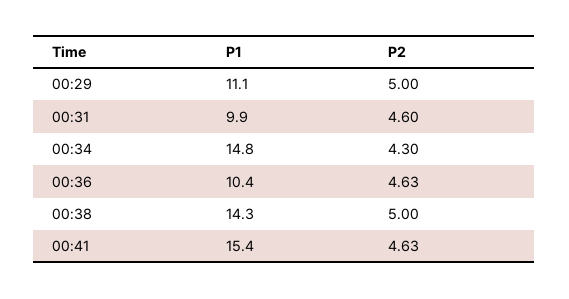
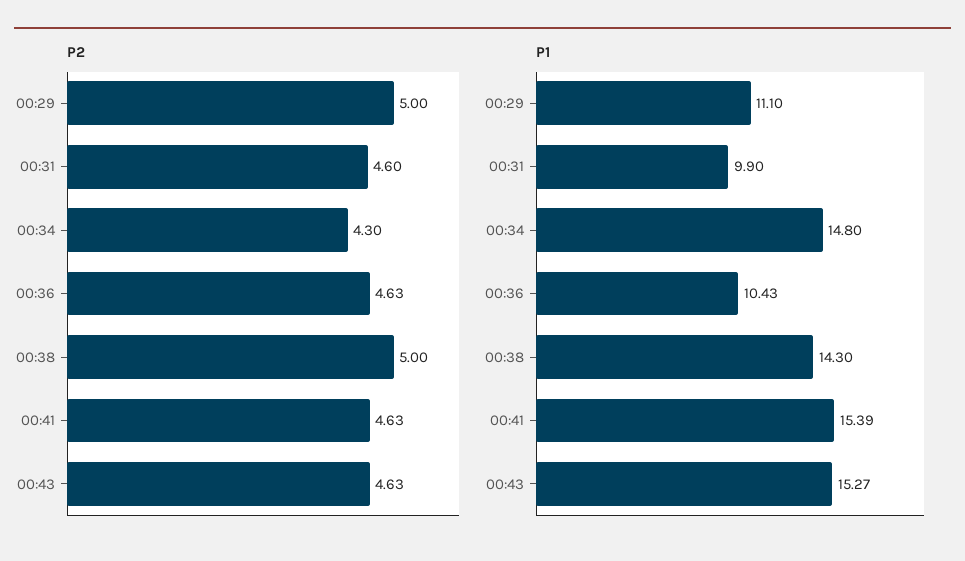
P2, 00:43: none -> 4.63
P1, 00:43: none -> 15.27

